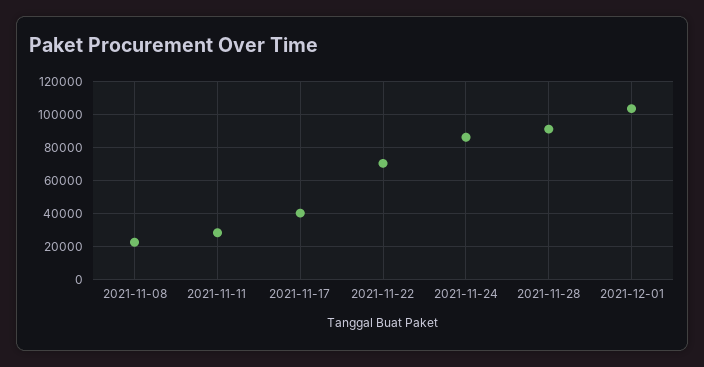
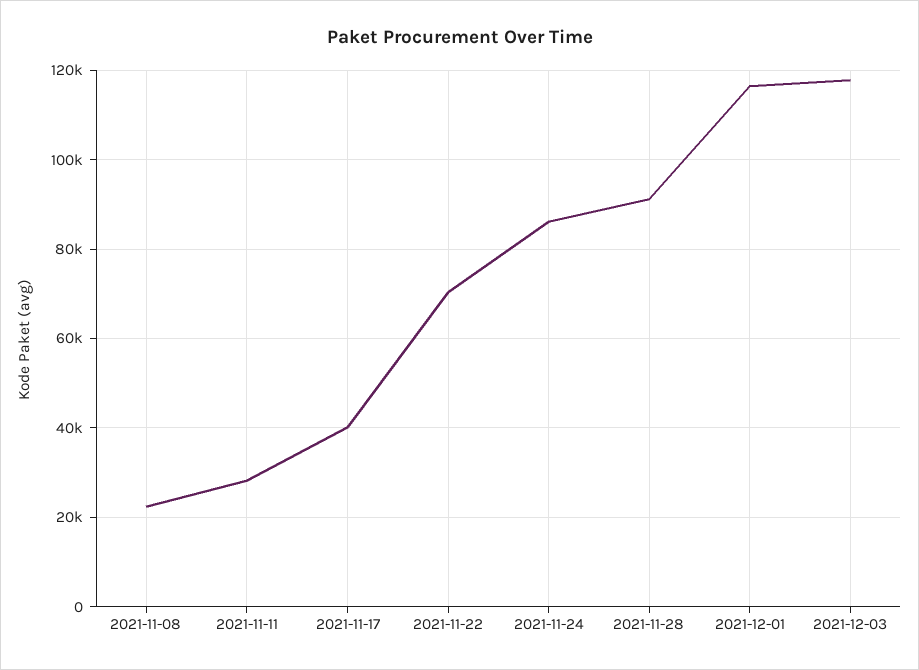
2021-12-01: 105000 -> 116000
2021-12-03: none -> 118000

